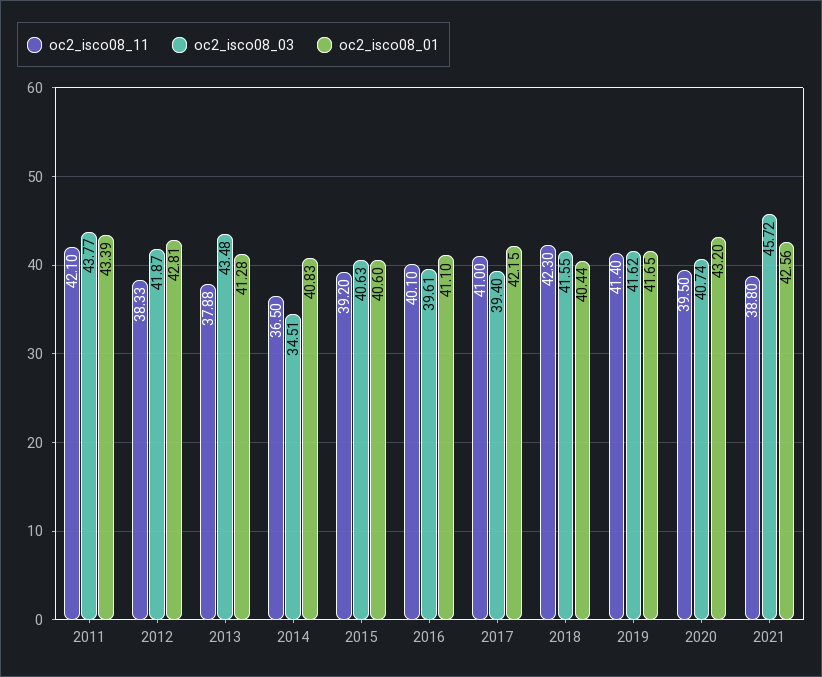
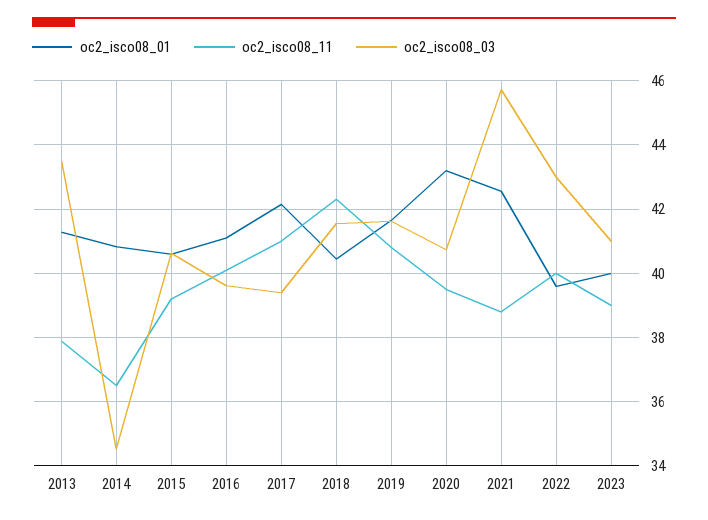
oc2_isco08_11, 2011: 42.1 -> none
oc2_isco08_03, 2011: 43.77 -> none
oc2_isco08_01, 2011: 43.39 -> none
oc2_isco08_11, 2012: 38.33 -> none
oc2_isco08_03, 2012: 41.87 -> none
oc2_isco08_01, 2012: 42.81 -> none
oc2_isco08_11, 2019: 41.4 -> 40.8
oc2_isco08_01, 2022: none -> 39.6
oc2_isco08_11, 2022: none -> 40
oc2_isco08_03, 2022: none -> 43
oc2_isco08_01, 2023: none -> 40
oc2_isco08_11, 2023: none -> 39
oc2_isco08_03, 2023: none -> 41

